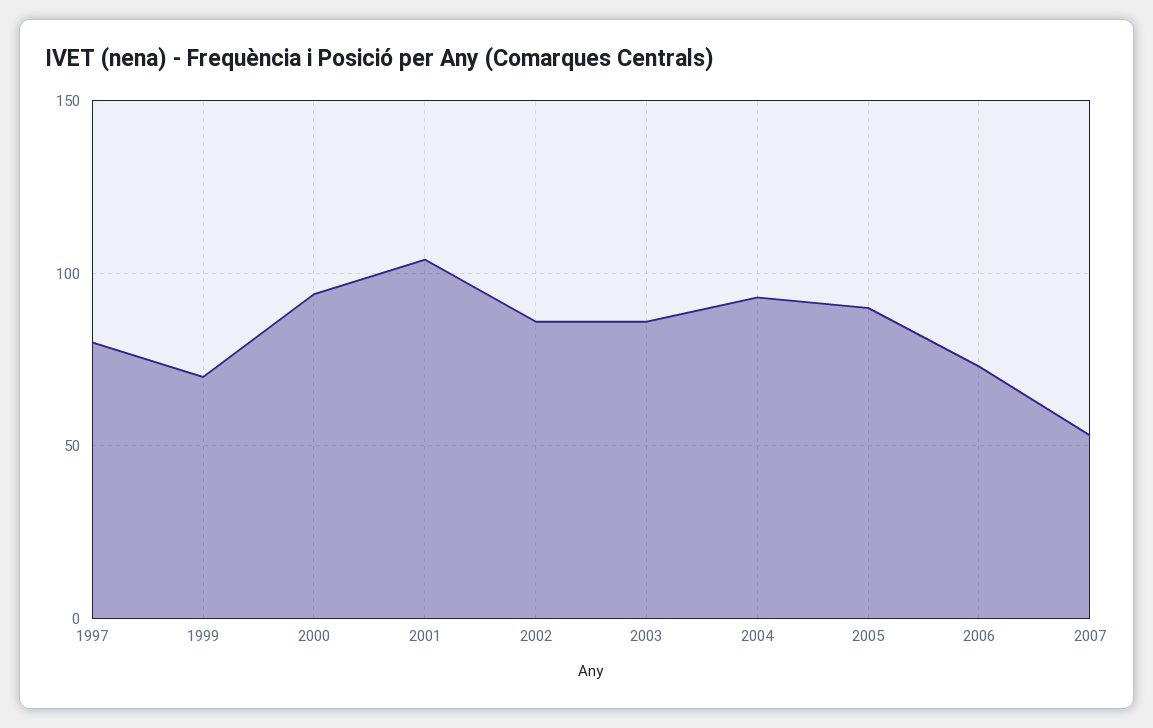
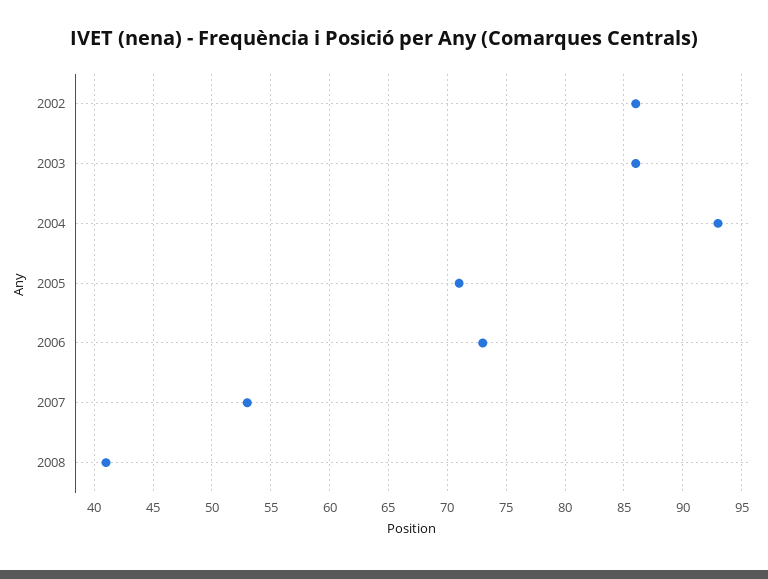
1997: 80 -> none
1999: 70 -> none
2000: 95 -> none
2001: 105 -> none
2005: 90 -> 71
2008: none -> 41

